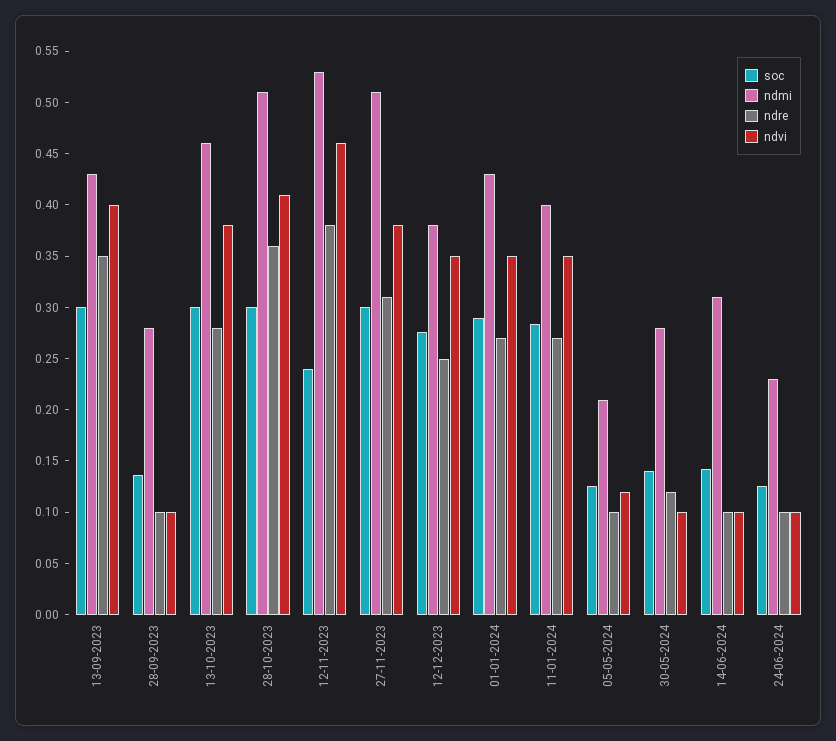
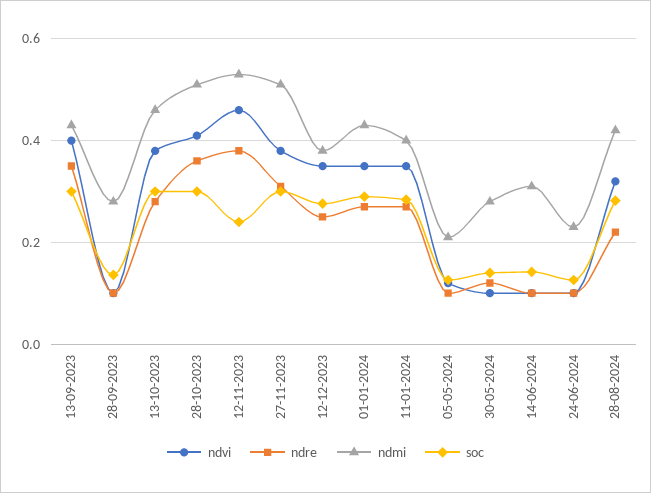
ndvi, 28-08-2024: none -> 0.32
ndre, 28-08-2024: none -> 0.22
ndmi, 28-08-2024: none -> 0.42
soc, 28-08-2024: none -> 0.28

